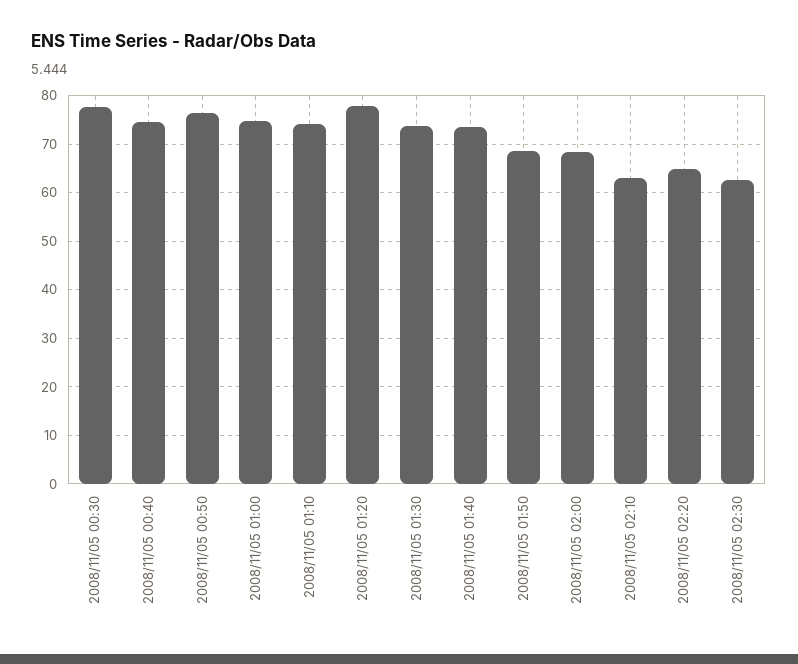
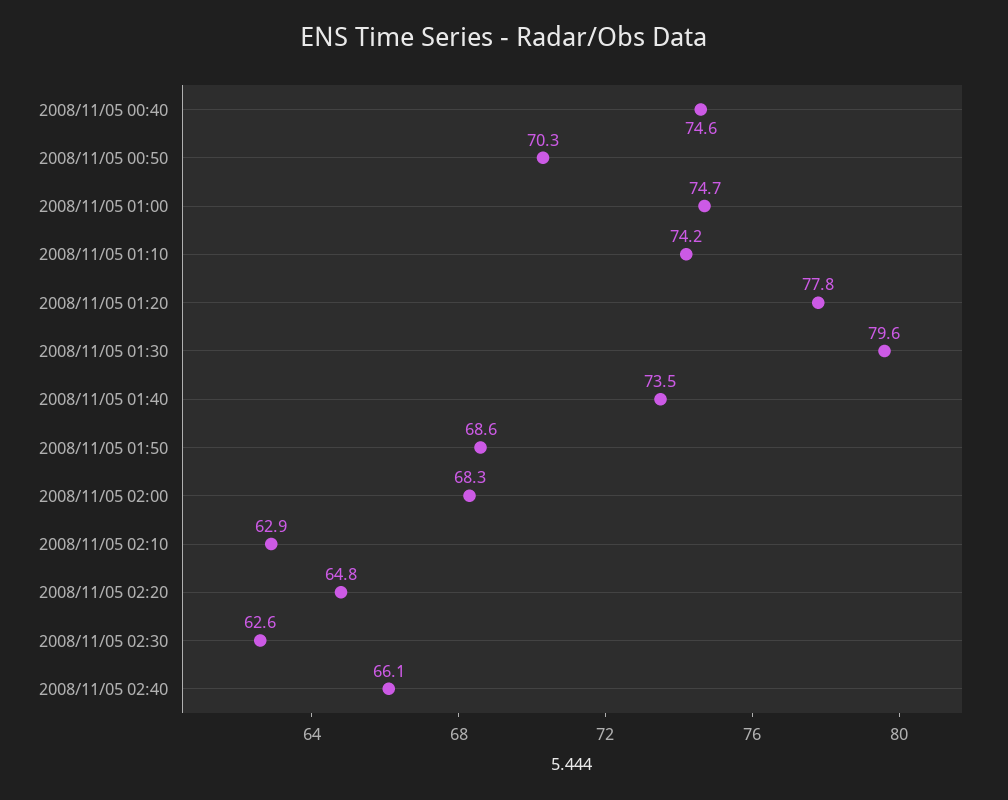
2008/11/05 00:30: 78 -> none
2008/11/05 00:50: 76 -> 70.3
2008/11/05 01:30: 74 -> 79.6
2008/11/05 02:40: none -> 66.1

